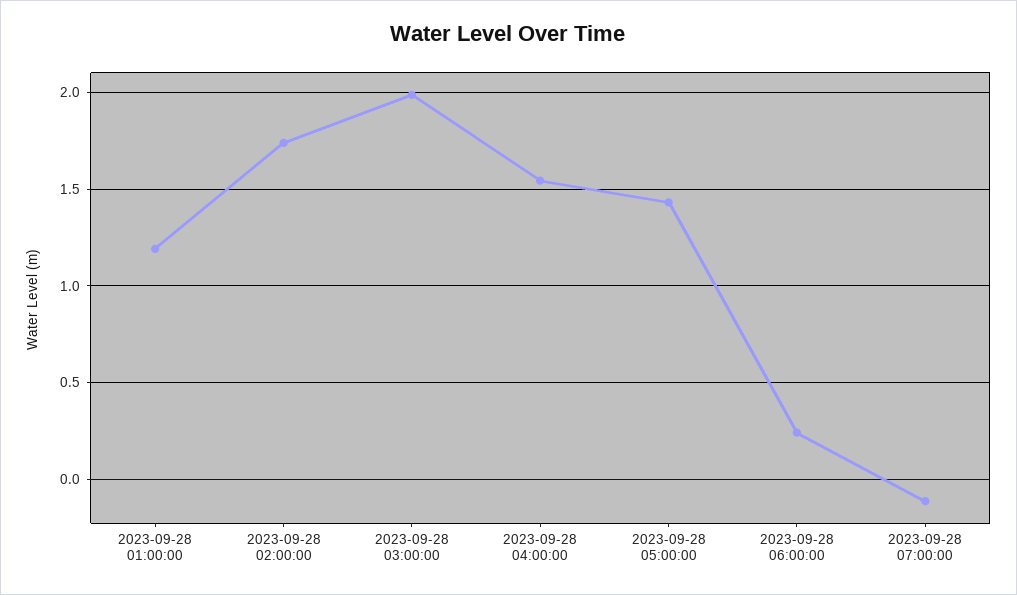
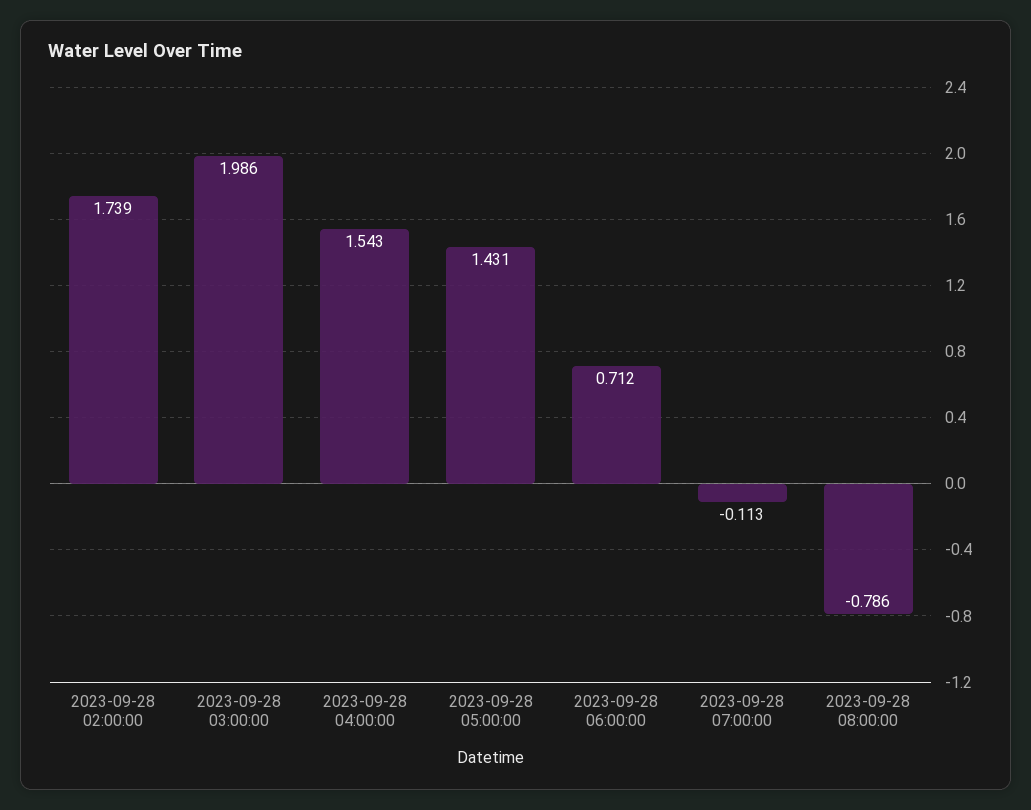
2023-09-28 01:00:00: 1.2 -> none
2023-09-28 06:00:00: 0.25 -> 0.712
2023-09-28 08:00:00: none -> -0.786

